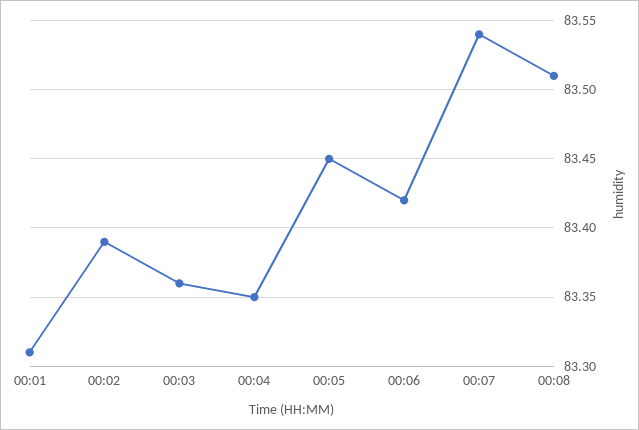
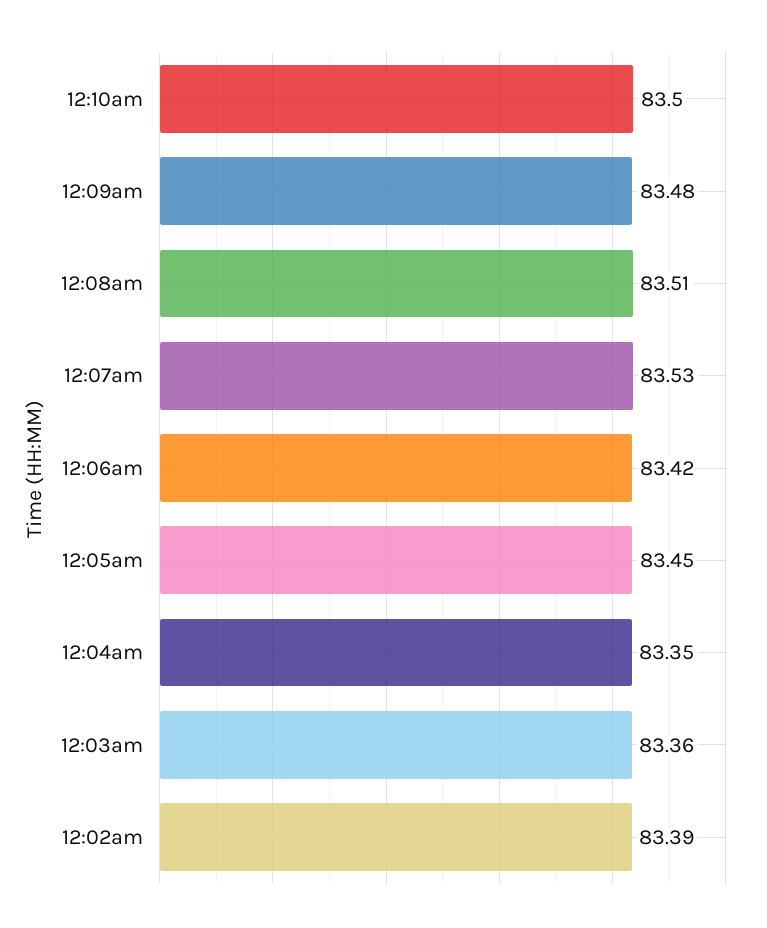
00:01: 83.31 -> none
00:07: 83.54 -> 83.53
12:10am: none -> 83.5
12:09am: none -> 83.48

